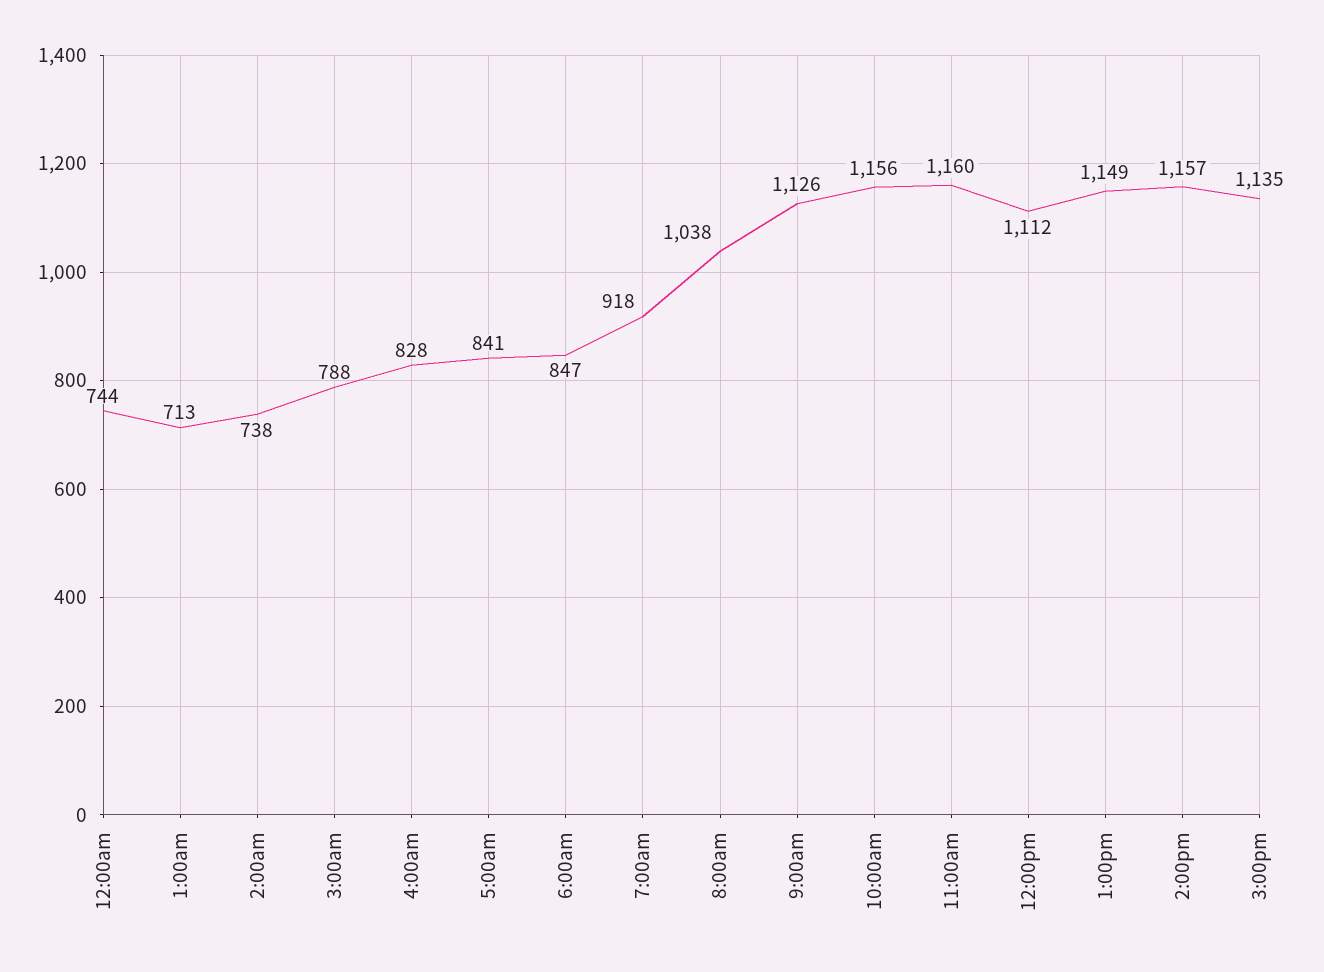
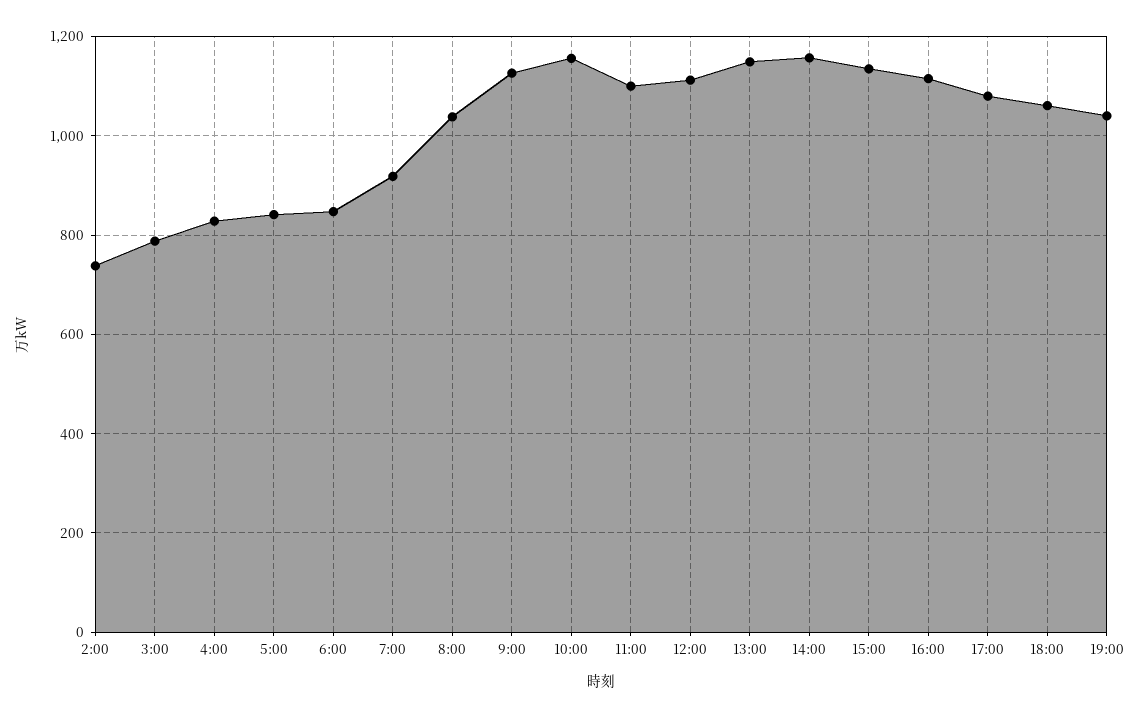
12:00am: 744 -> none
1:00am: 713 -> none
11:00am: 1160 -> 1100
16:00: none -> 1120
17:00: none -> 1080
18:00: none -> 1060
19:00: none -> 1040

